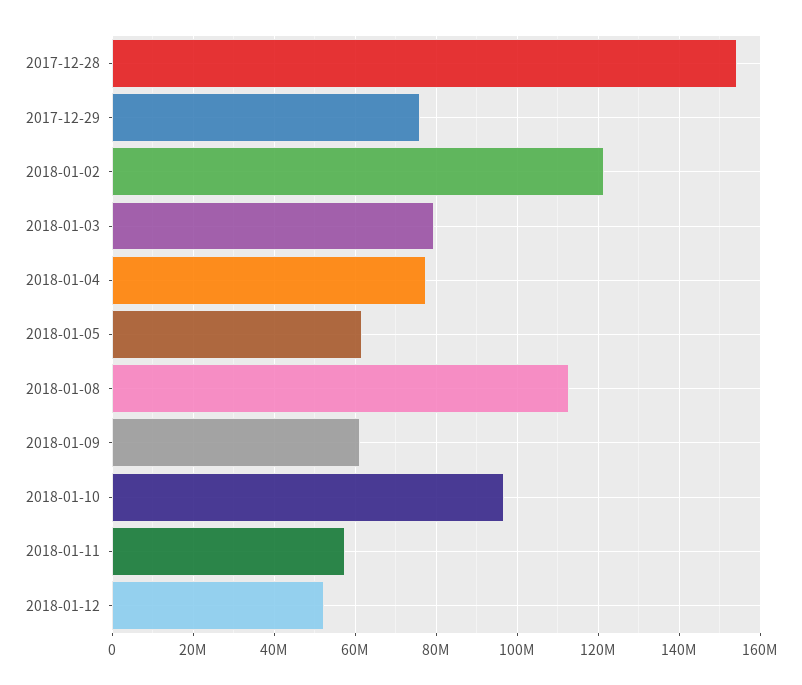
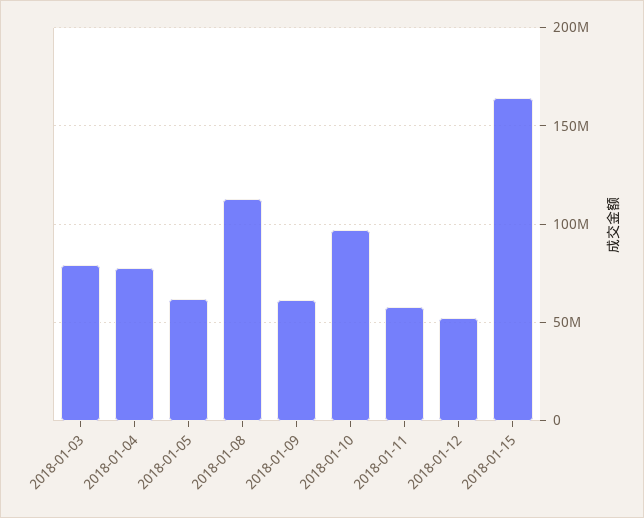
2017-12-28: 154000000 -> none
2017-12-29: 76000000 -> none
2018-01-02: 122000000 -> none
2018-01-15: none -> 165000000

